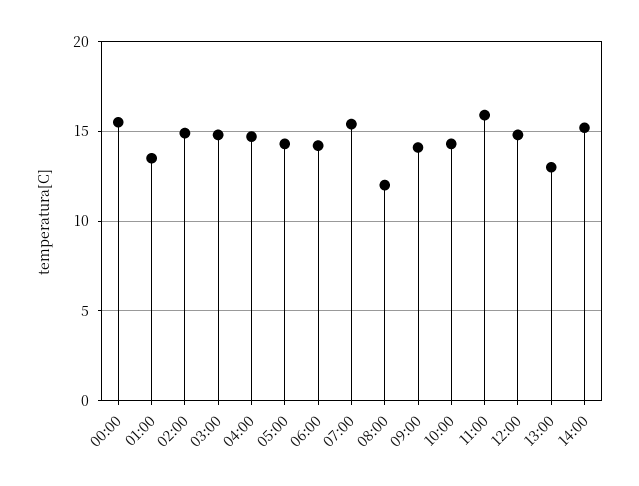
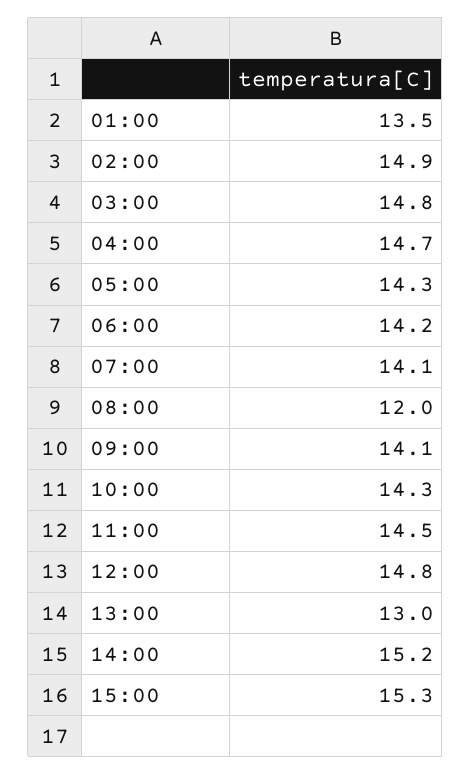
00:00: 15.5 -> none
07:00: 15.5 -> 14.1
11:00: 16 -> 14.5
15:00: none -> 15.3

